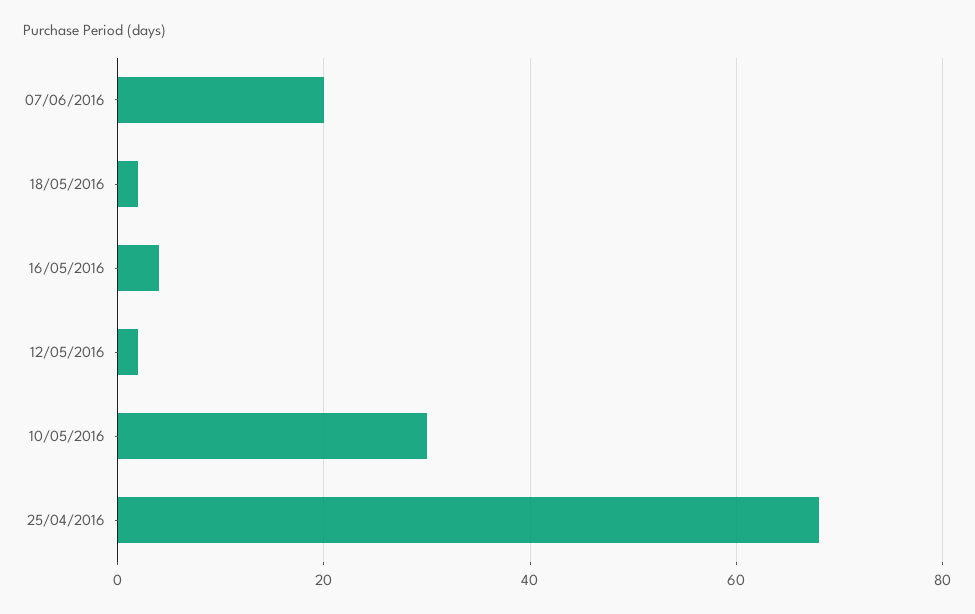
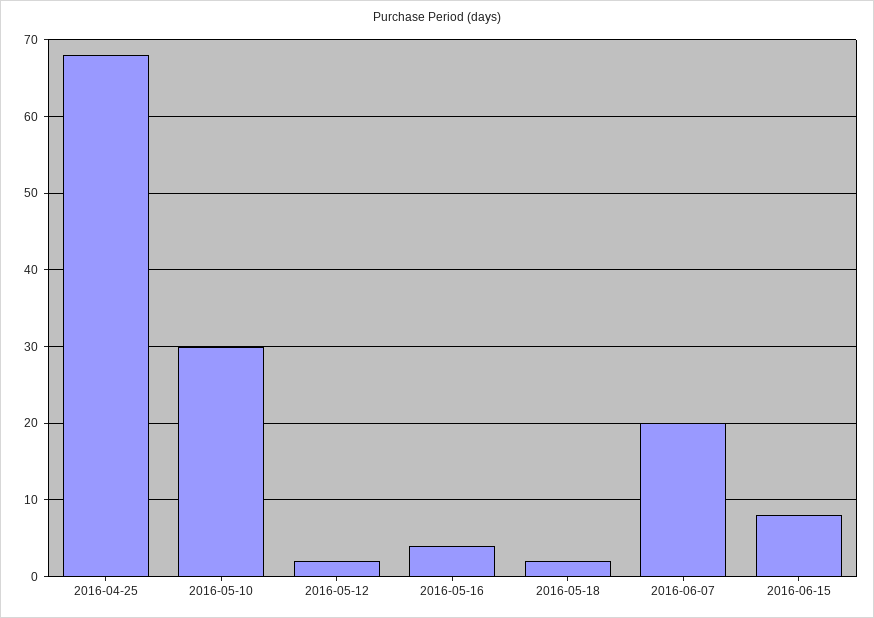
2016-06-15: none -> 8

